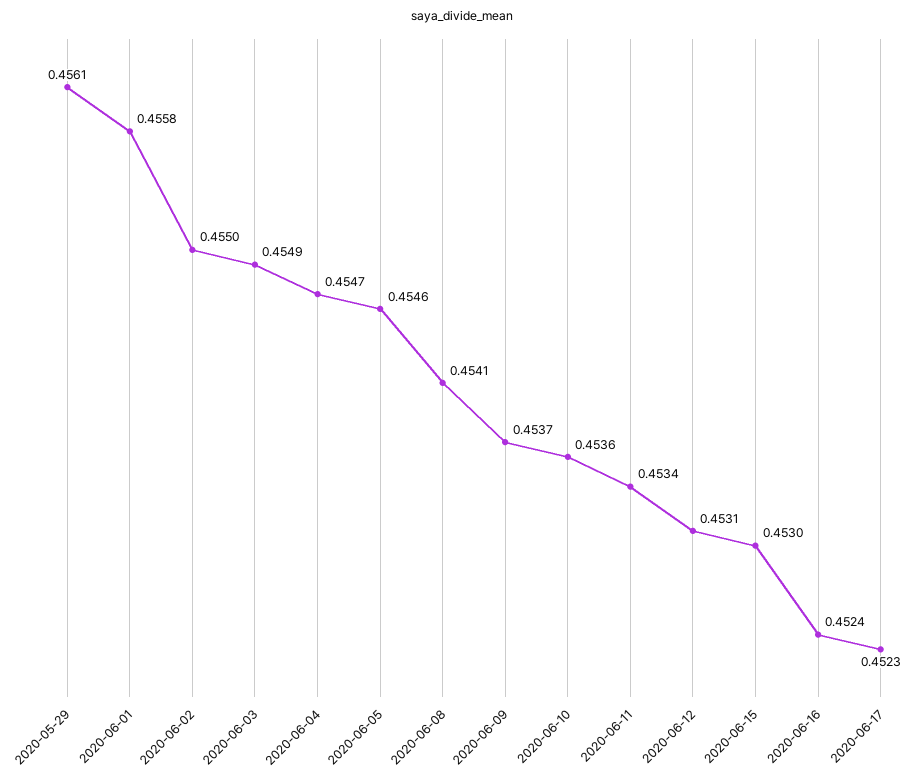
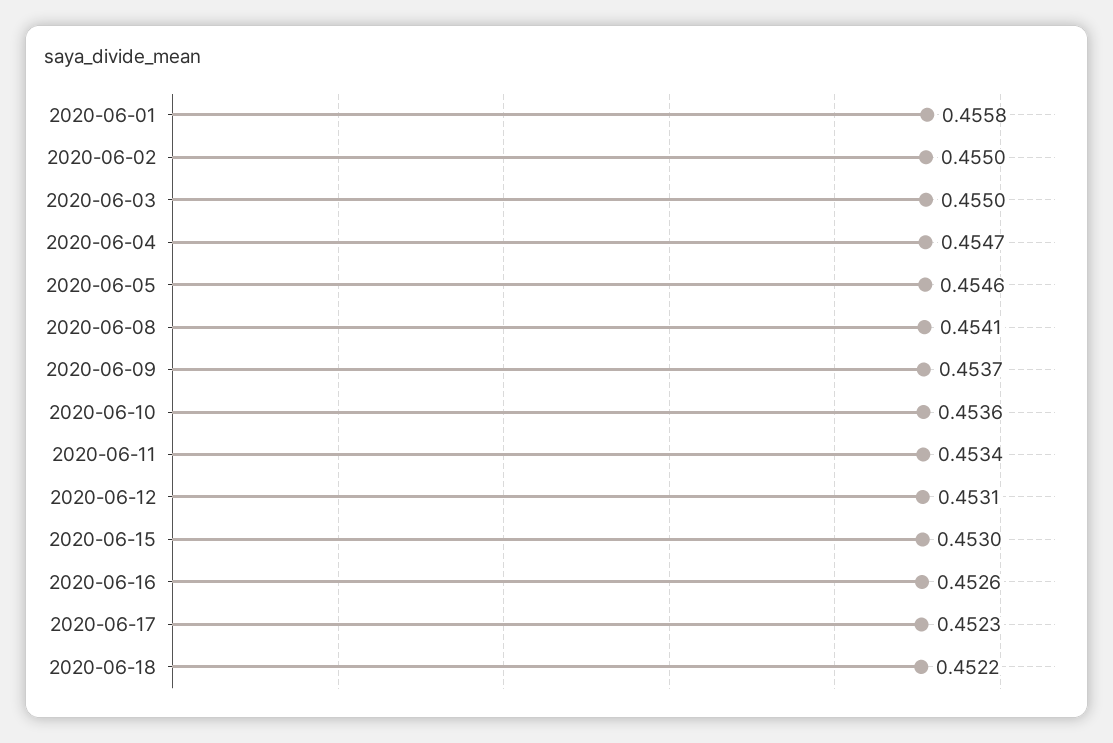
2020-05-29: 0.4561 -> none
2020-06-03: 0.4549 -> 0.455
2020-06-16: 0.4524 -> 0.4526
2020-06-18: none -> 0.4522

